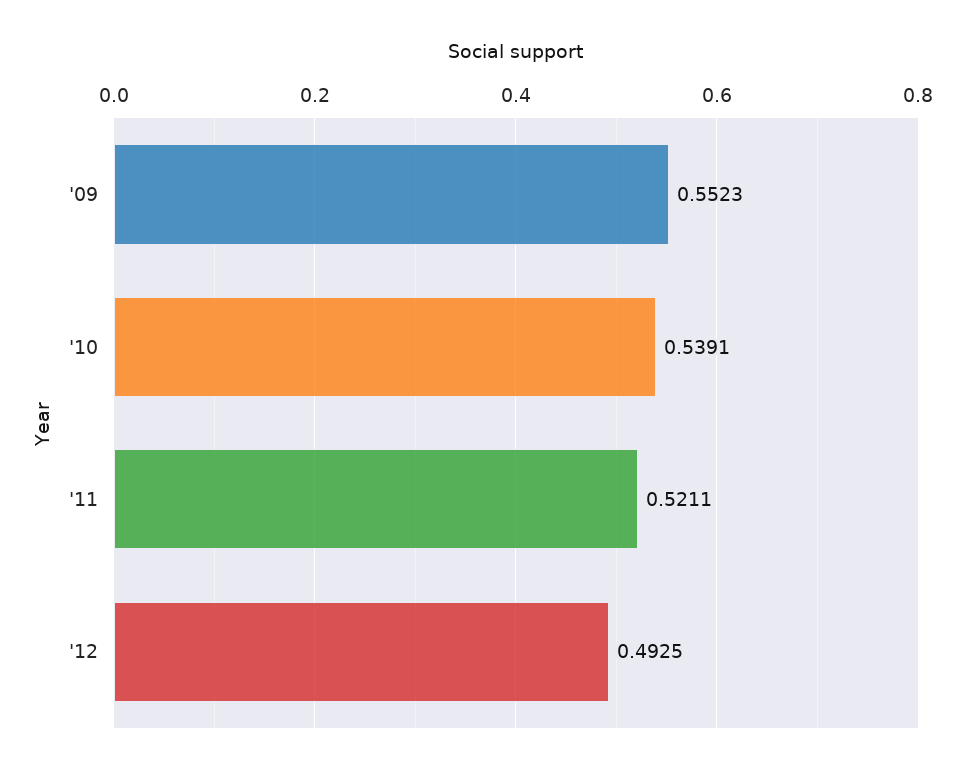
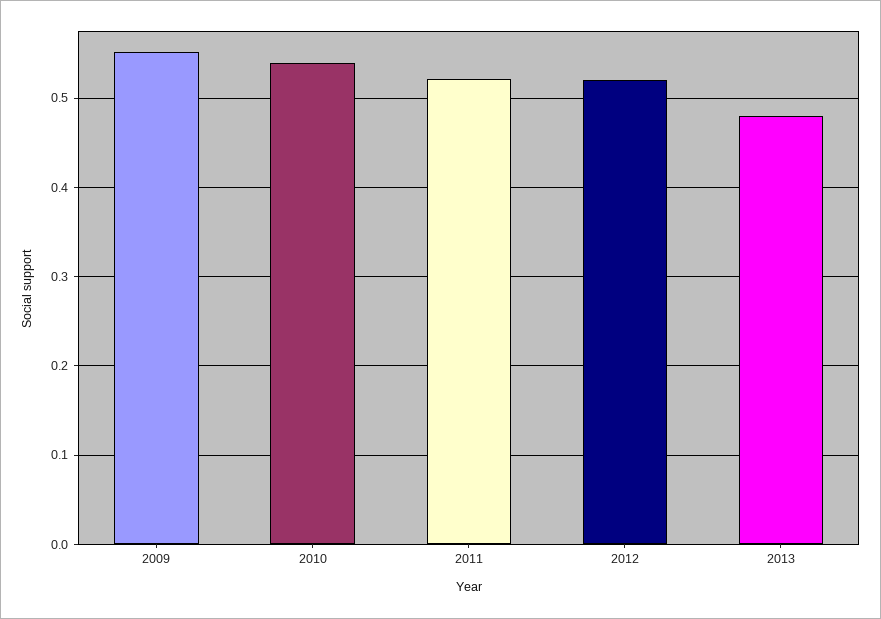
'12: 0.4925 -> 0.52
2013: none -> 0.48

